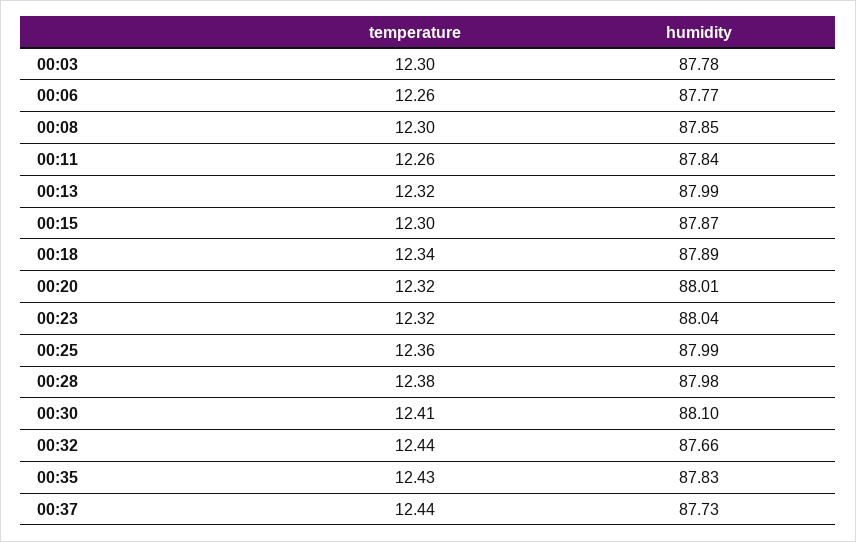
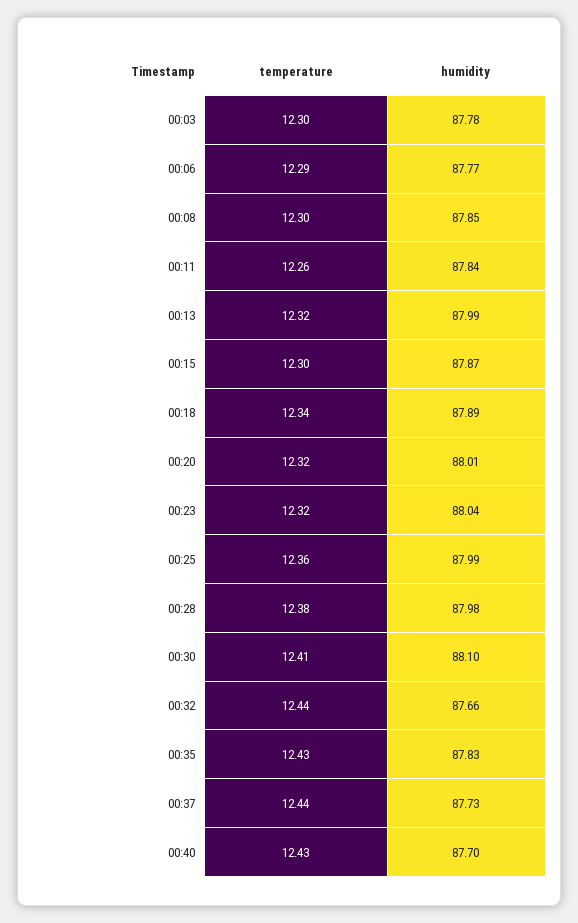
temperature, 00:06: 12.26 -> 12.29
temperature, 00:40: none -> 12.43
humidity, 00:40: none -> 87.7

